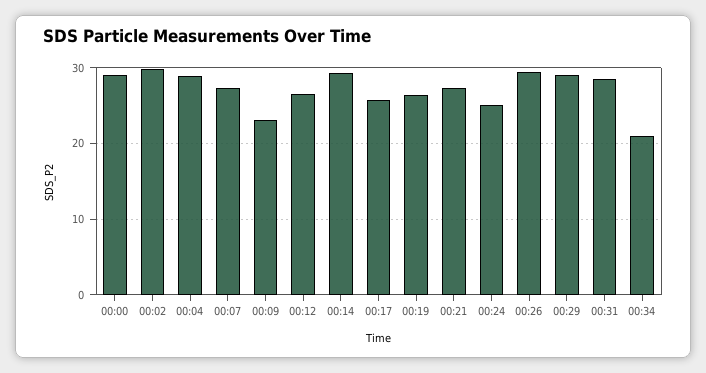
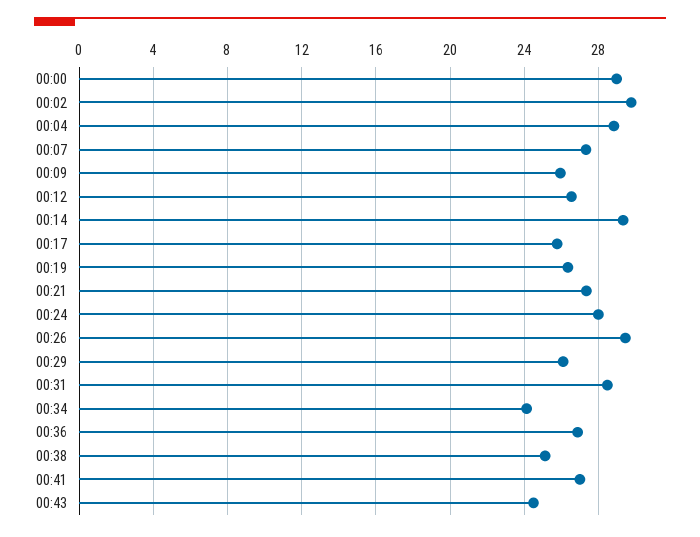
00:09: 23 -> 26
00:24: 25 -> 28
00:29: 29 -> 26
00:34: 21 -> 24
00:36: none -> 27
00:38: none -> 25
00:41: none -> 27
00:43: none -> 24.5

